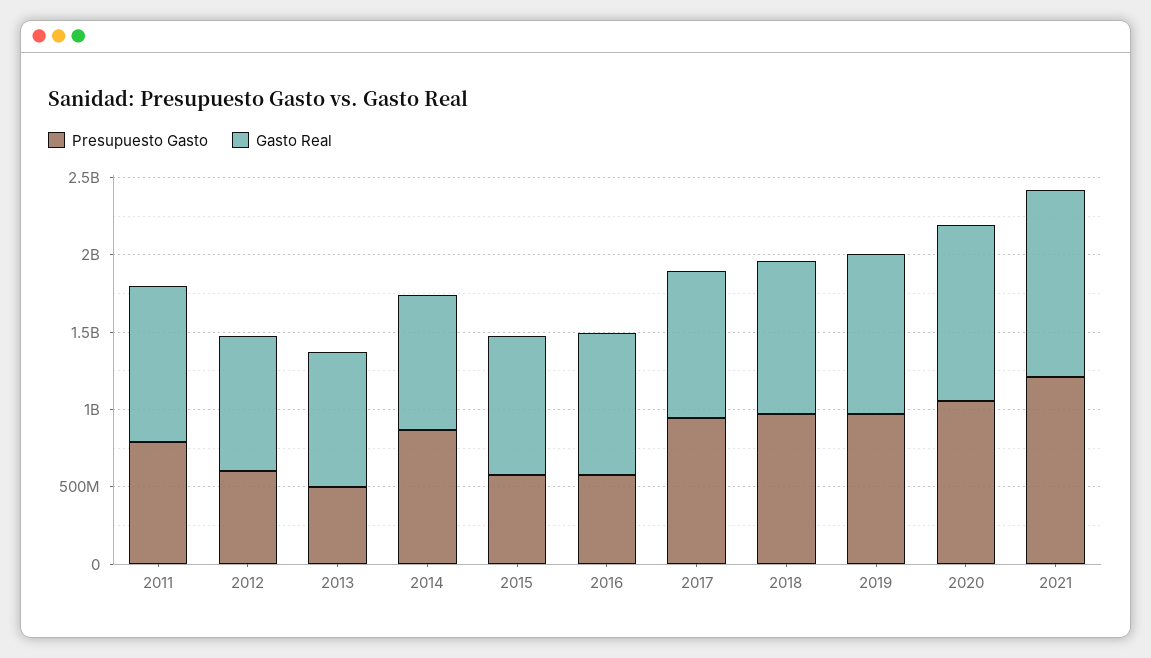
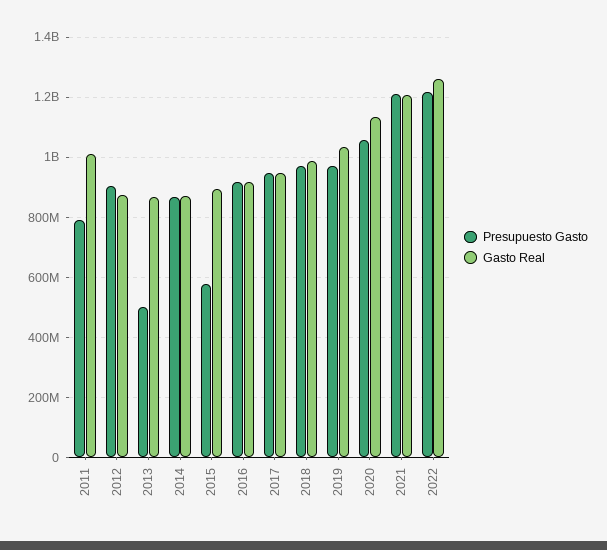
Presupuesto Gasto, 2012: 600000000 -> 900000000
Presupuesto Gasto, 2016: 600000000 -> 920000000
Presupuesto Gasto, 2022: none -> 1220000000
Gasto Real, 2022: none -> 1260000000

